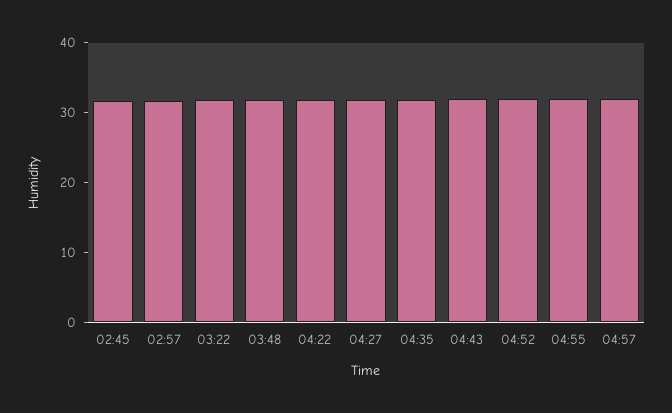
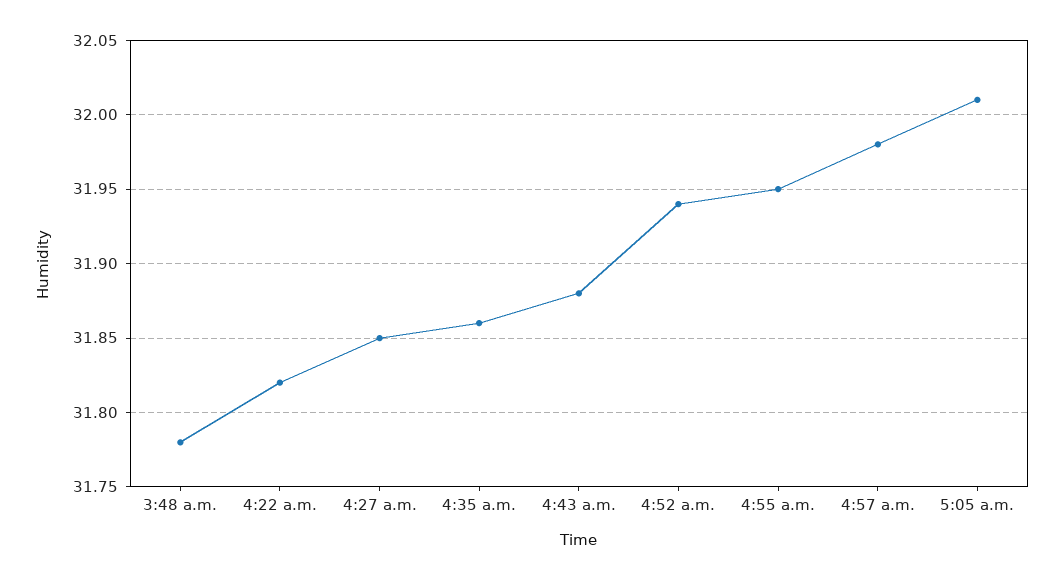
02:45: 32 -> none
02:57: 32 -> none
03:22: 32 -> none
5:05 a.m.: none -> 32.01

